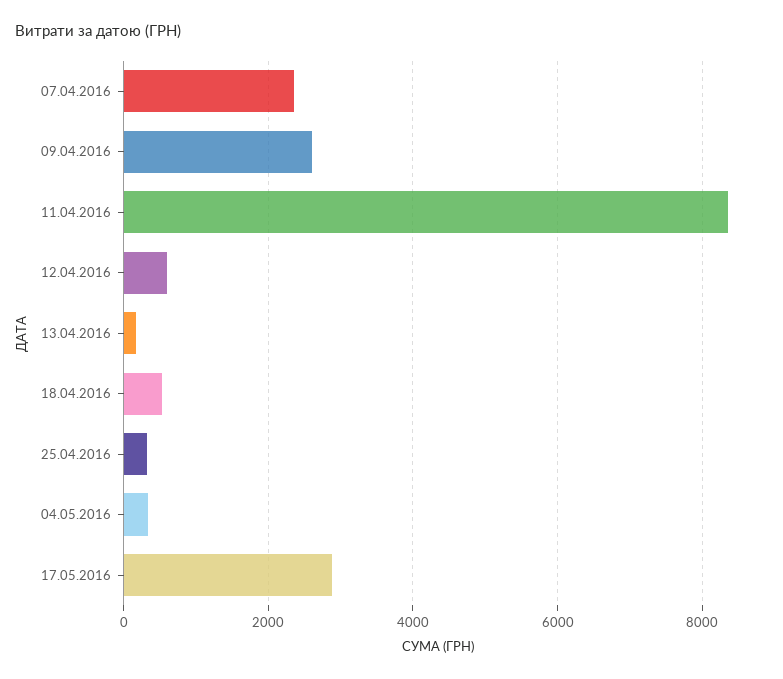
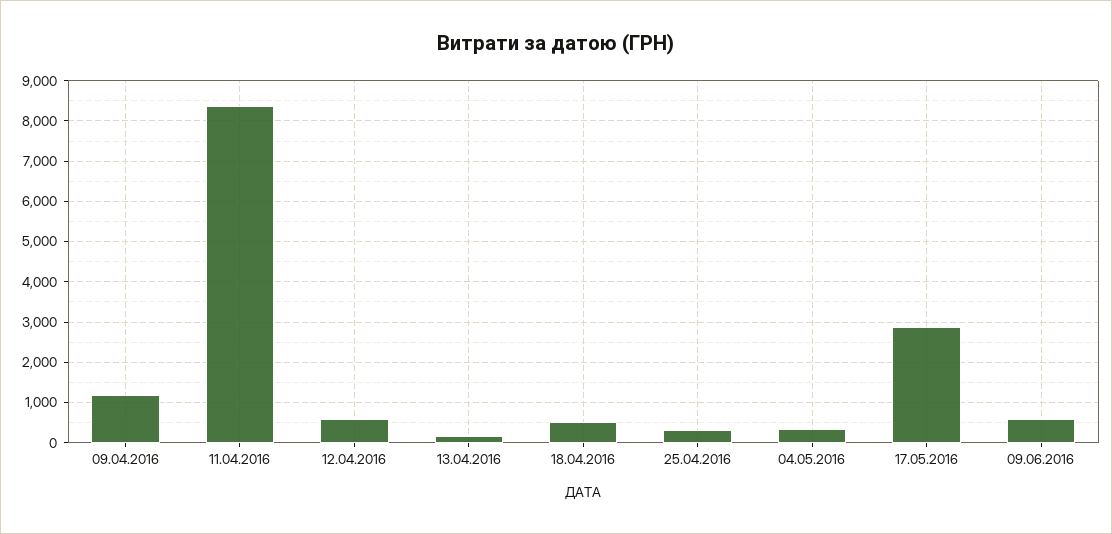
07.04.2016: 2400 -> none
09.04.2016: 2600 -> 1200
09.06.2016: none -> 600

